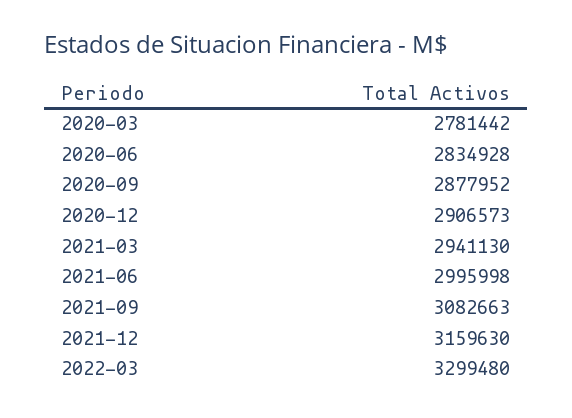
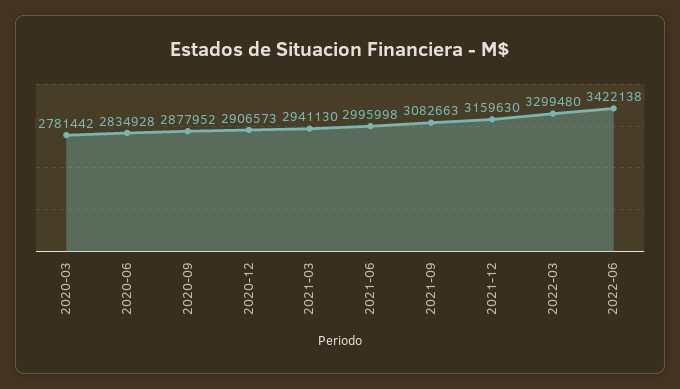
2022-06: none -> 3422138

